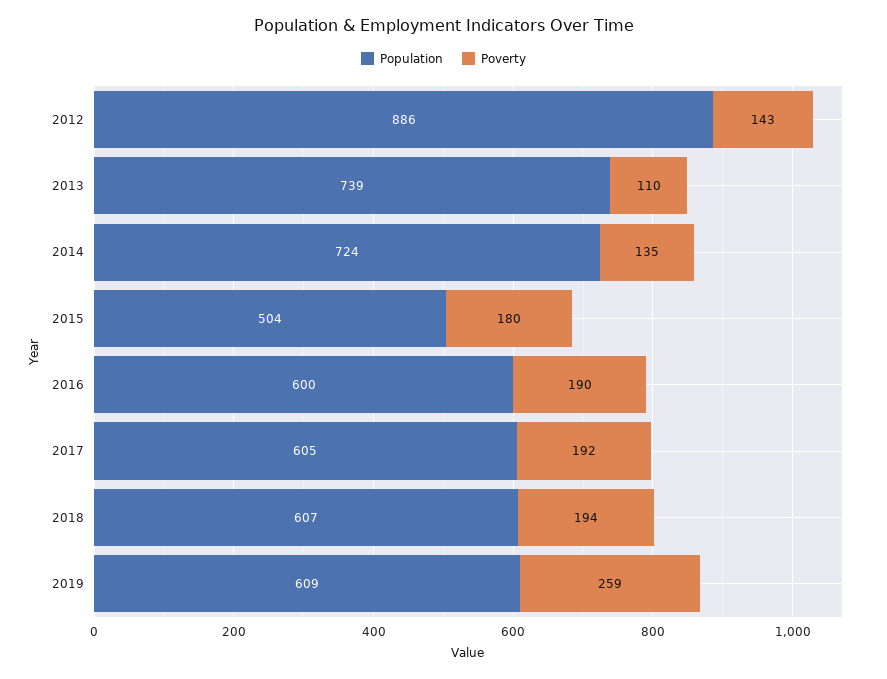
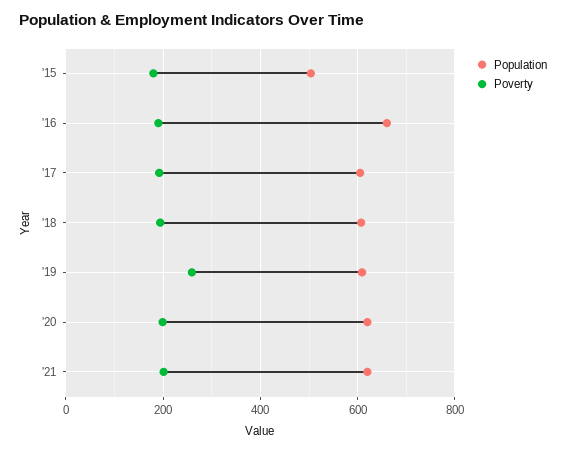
Population, 2012: 886 -> none
Poverty, 2012: 143 -> none
Population, 2013: 739 -> none
Poverty, 2013: 110 -> none
Population, 2014: 724 -> none
Poverty, 2014: 135 -> none
Population, 2016: 600 -> 660
Population, '20: none -> 620
Poverty, '20: none -> 200
Population, '21: none -> 620
Poverty, '21: none -> 200

